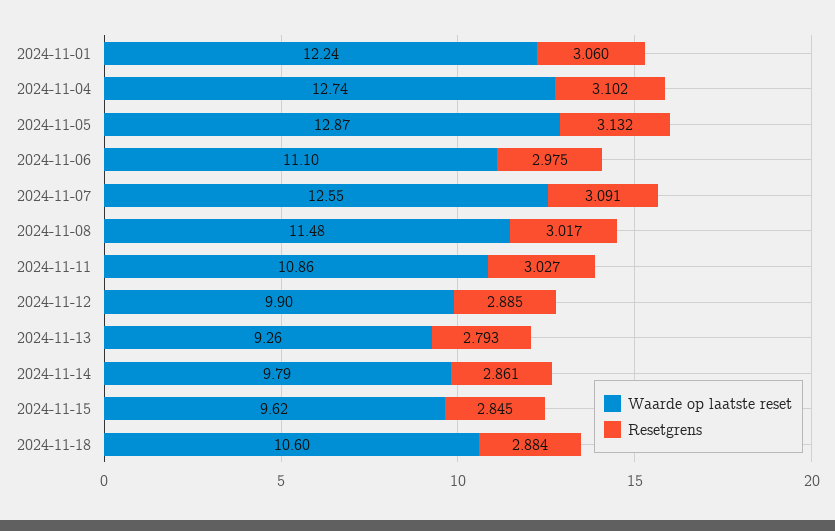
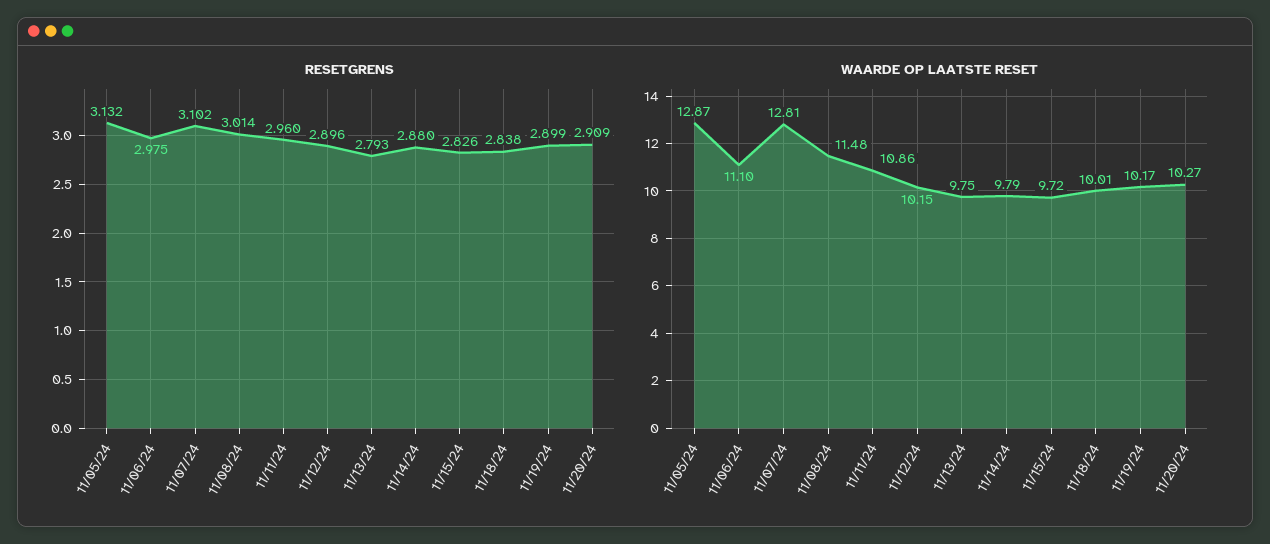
Waarde op laatste reset, 2024-11-01: 12.24 -> none
Resetgrens, 2024-11-01: 3.06 -> none
Waarde op laatste reset, 2024-11-04: 12.74 -> none
Resetgrens, 2024-11-04: 3.102 -> none
Waarde op laatste reset, 2024-11-07: 12.55 -> 12.81
Resetgrens, 2024-11-07: 3.091 -> 3.102
Resetgrens, 2024-11-08: 3.017 -> 3.014
Resetgrens, 2024-11-11: 3.027 -> 2.96
Waarde op laatste reset, 2024-11-12: 9.9 -> 10.15
Resetgrens, 2024-11-12: 2.885 -> 2.896
Waarde op laatste reset, 2024-11-13: 9.26 -> 9.75
Resetgrens, 2024-11-14: 2.861 -> 2.88
Waarde op laatste reset, 2024-11-15: 9.62 -> 9.72
Resetgrens, 2024-11-15: 2.845 -> 2.826
Waarde op laatste reset, 2024-11-18: 10.6 -> 10.01
Resetgrens, 2024-11-18: 2.884 -> 2.838
Resetgrens, 11/19/24: none -> 2.899
Resetgrens, 11/20/24: none -> 2.909
Waarde op laatste reset, 11/19/24: none -> 10.17
Waarde op laatste reset, 11/20/24: none -> 10.27

